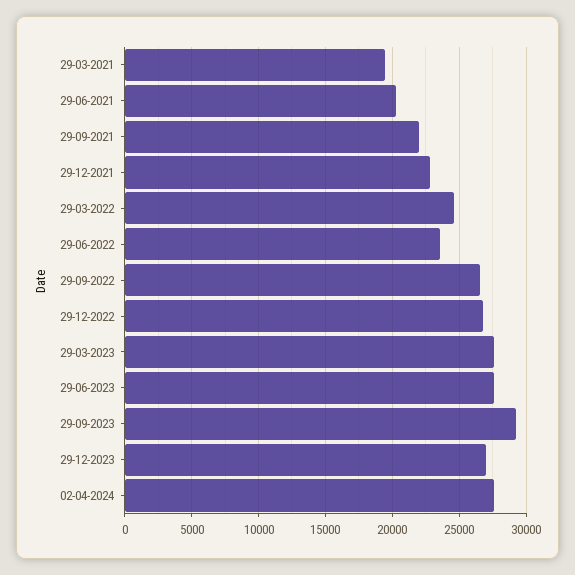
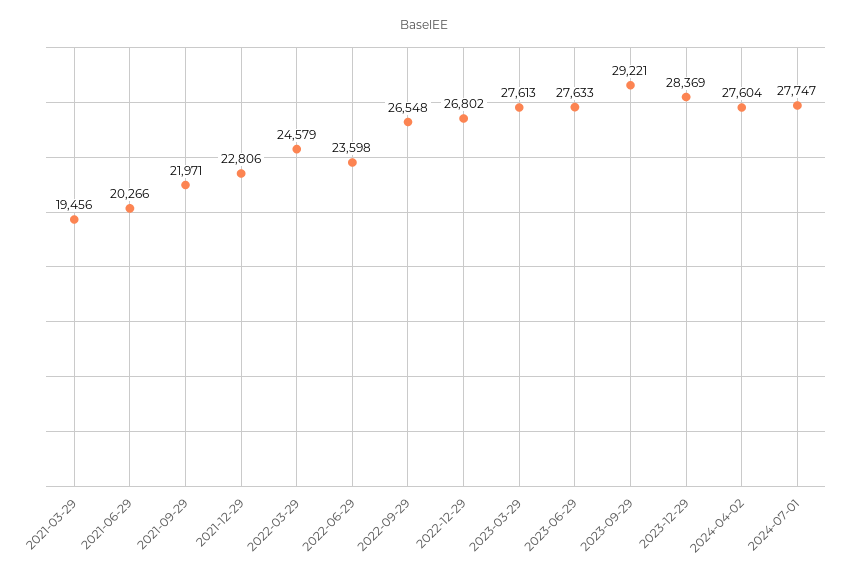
29-12-2023: 27000 -> 28369
2024-07-01: none -> 27747

